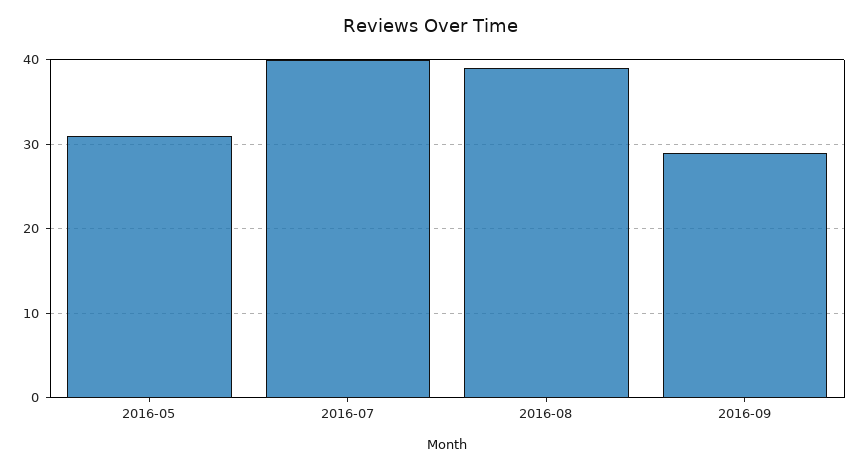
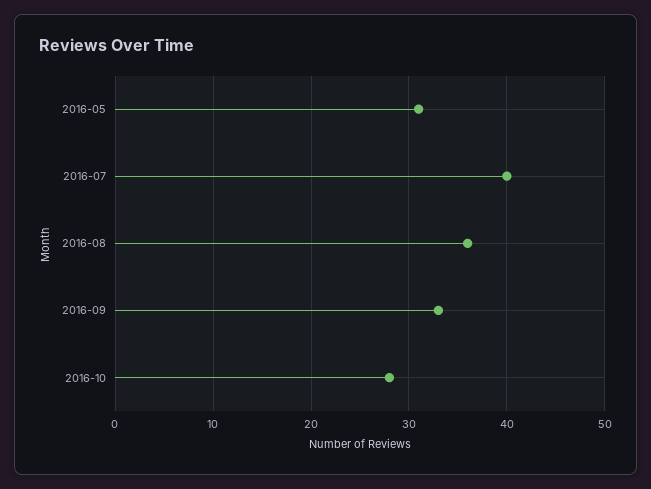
2016-08: 39 -> 36
2016-09: 29 -> 33
2016-10: none -> 28

